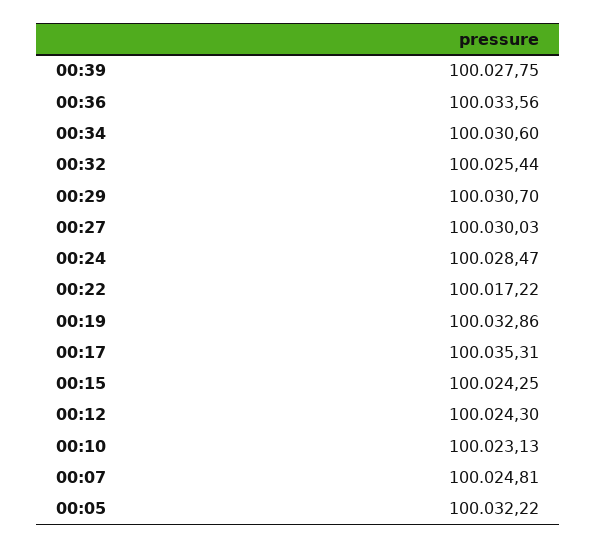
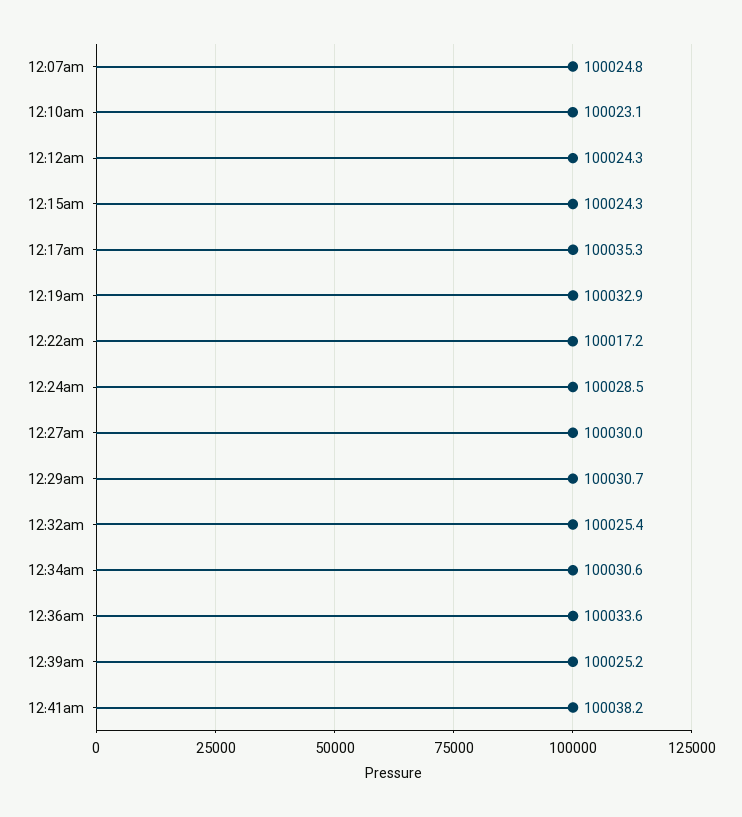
00:39: 100027.75 -> 100025.2
00:05: 100032.22 -> none
12:41am: none -> 100038.2

